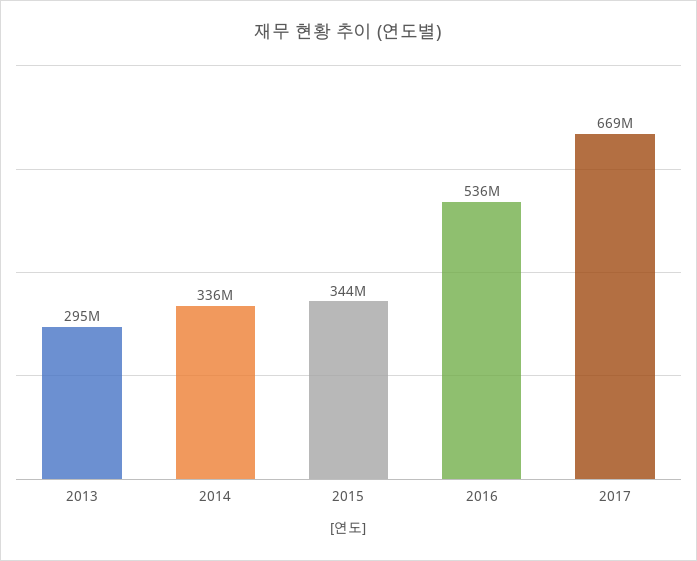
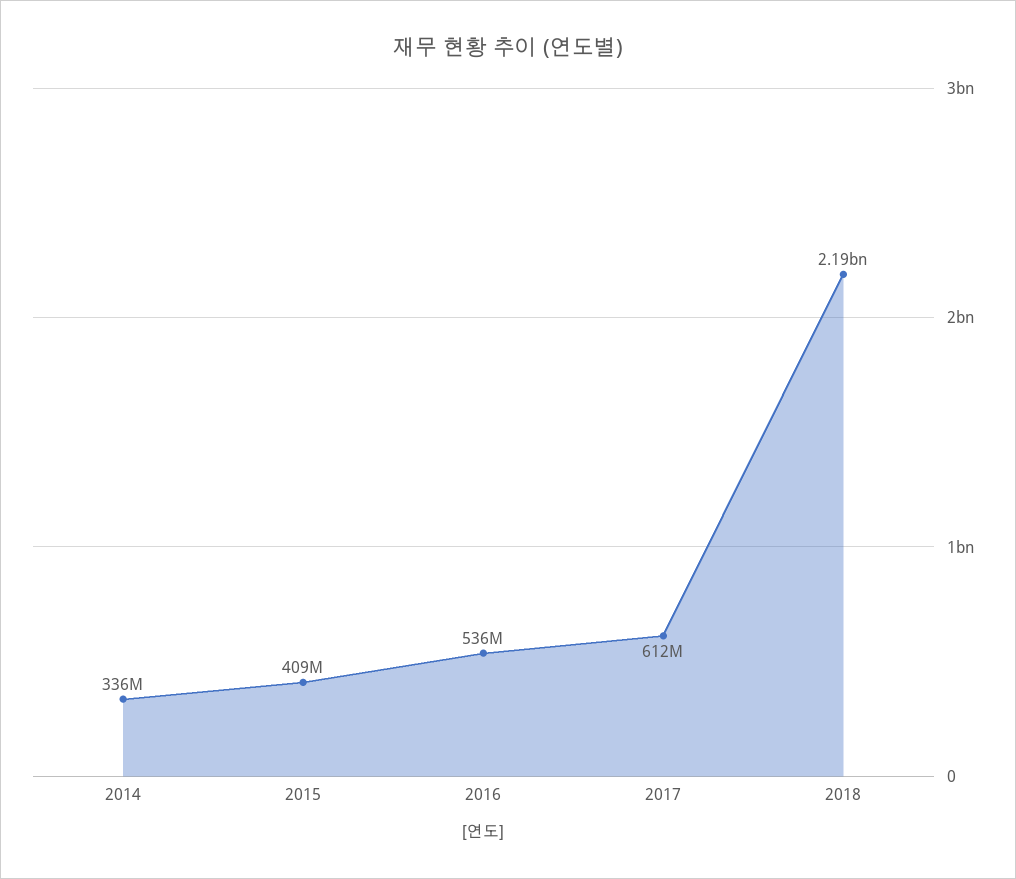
2013: 295000000 -> none
2015: 344000000 -> 409000000
2017: 669000000 -> 612000000
2018: none -> 2190000000

